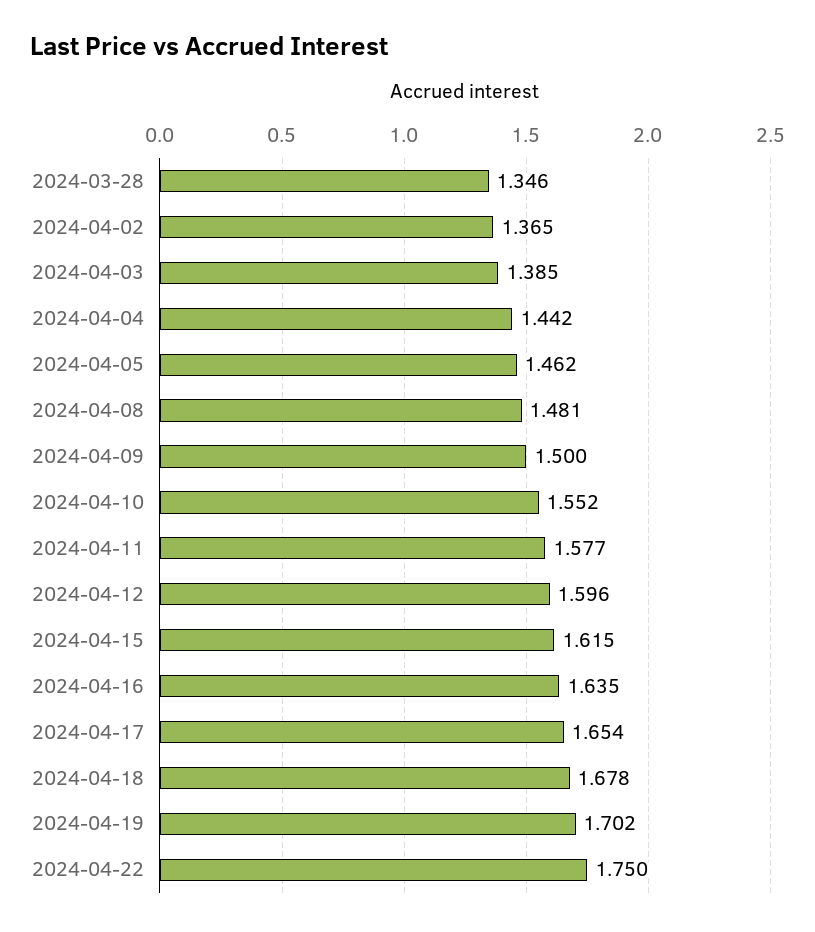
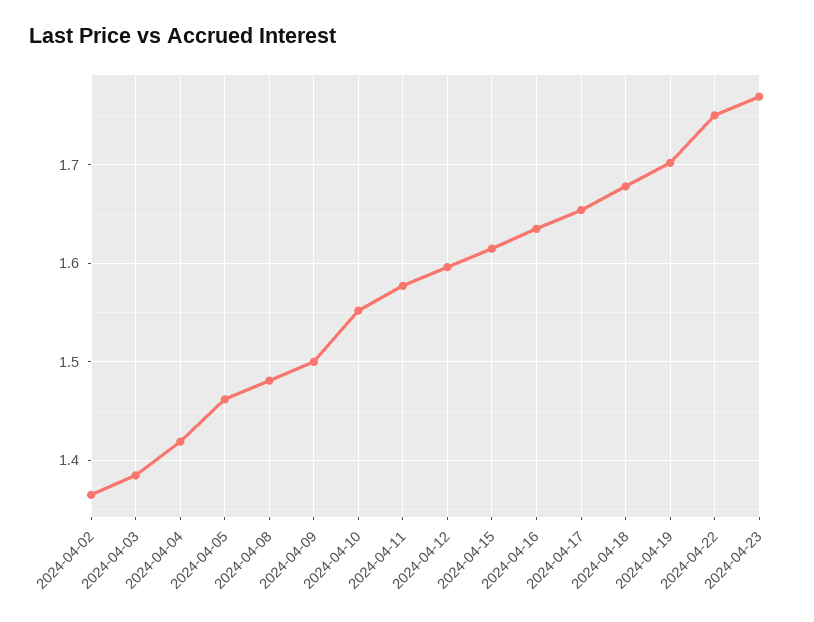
2024-03-28: 1.346 -> none
2024-04-04: 1.442 -> 1.42
2024-04-23: none -> 1.77

